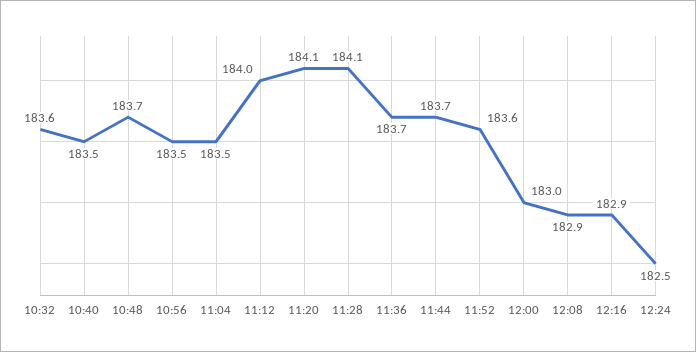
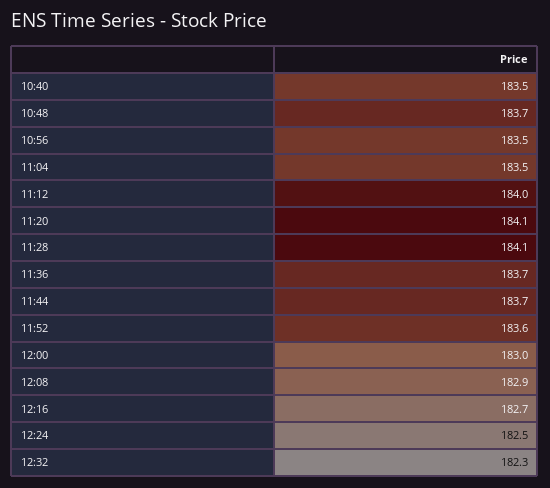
10:32: 183.6 -> none
12:16: 182.9 -> 182.7
12:32: none -> 182.3

